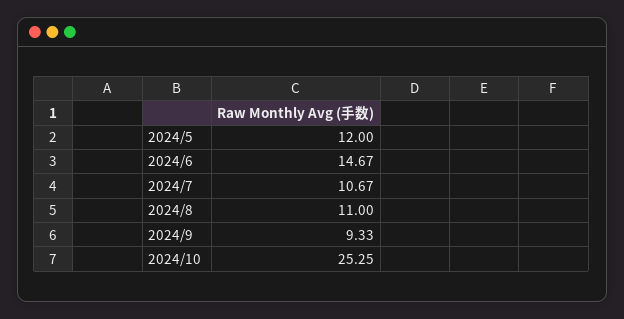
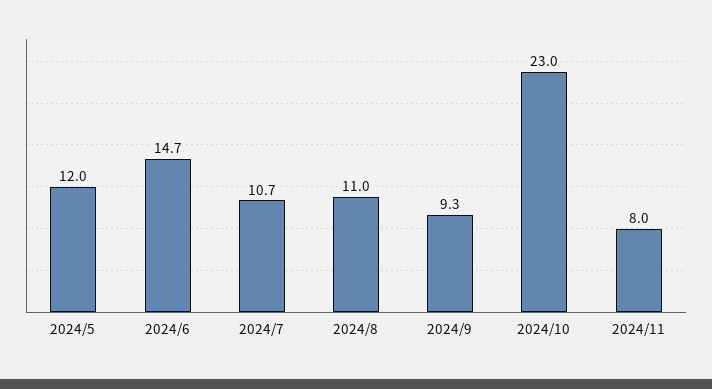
2024/10: 25.25 -> 23
2024/11: none -> 8

